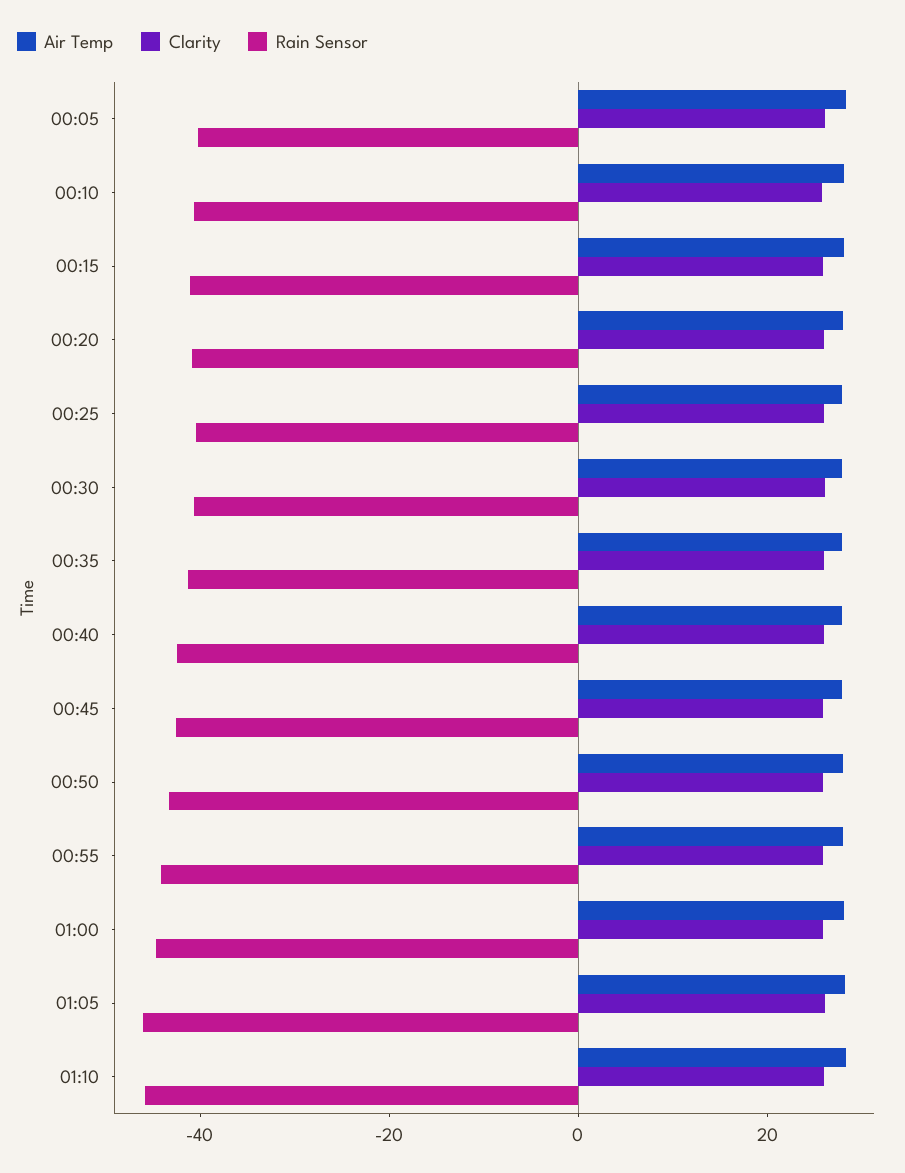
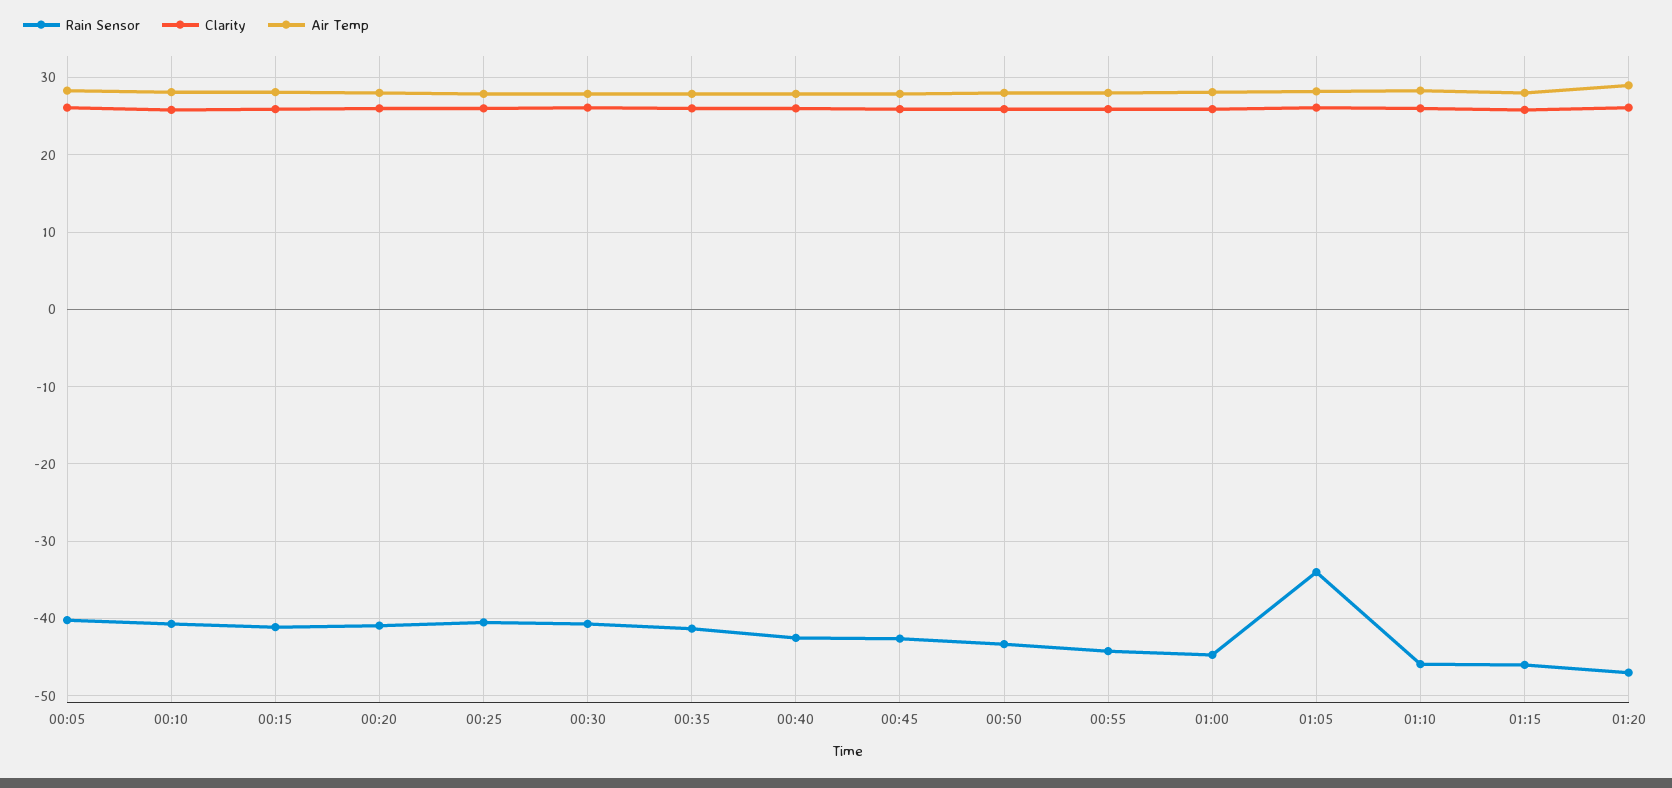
Rain Sensor, 01:05: -45 -> -34
Rain Sensor, 01:15: none -> -46
Clarity, 01:15: none -> 26
Air Temp, 01:15: none -> 28
Rain Sensor, 01:20: none -> -47
Clarity, 01:20: none -> 26
Air Temp, 01:20: none -> 29

